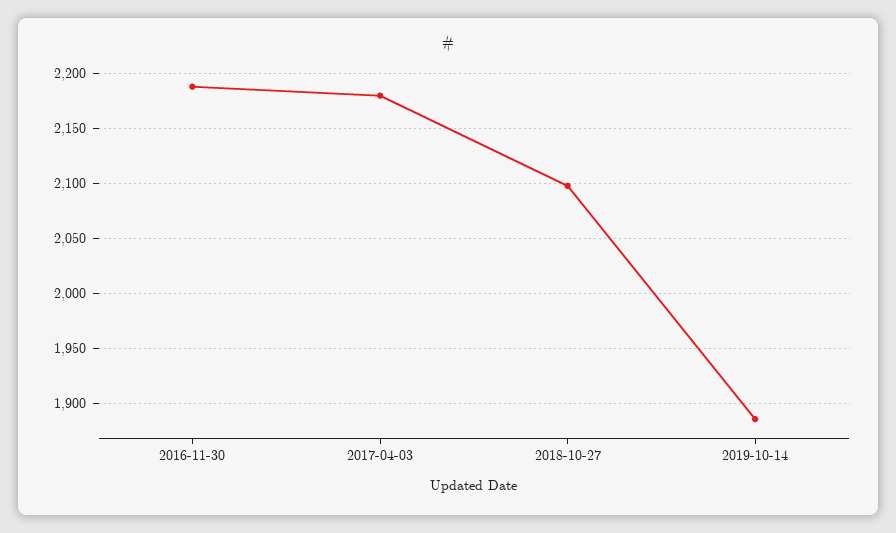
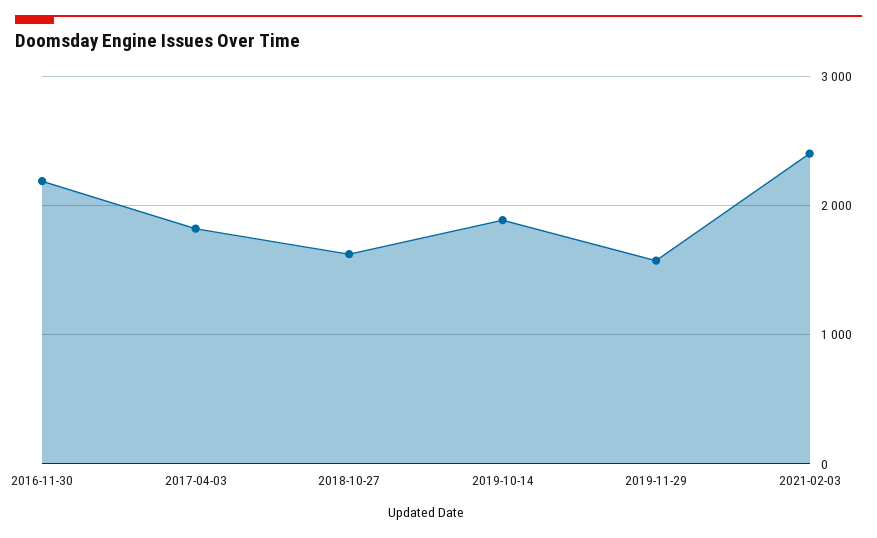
2017-04-03: 2180 -> 1800
2018-10-27: 2100 -> 1600
2019-11-29: none -> 1600
2021-02-03: none -> 2400

